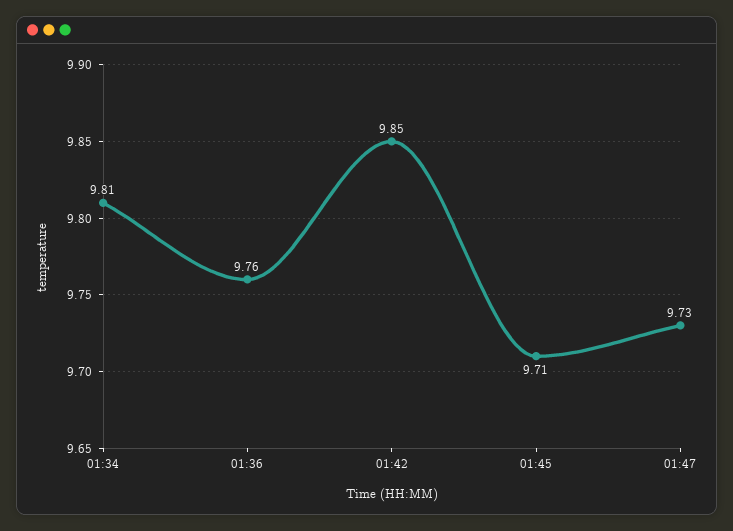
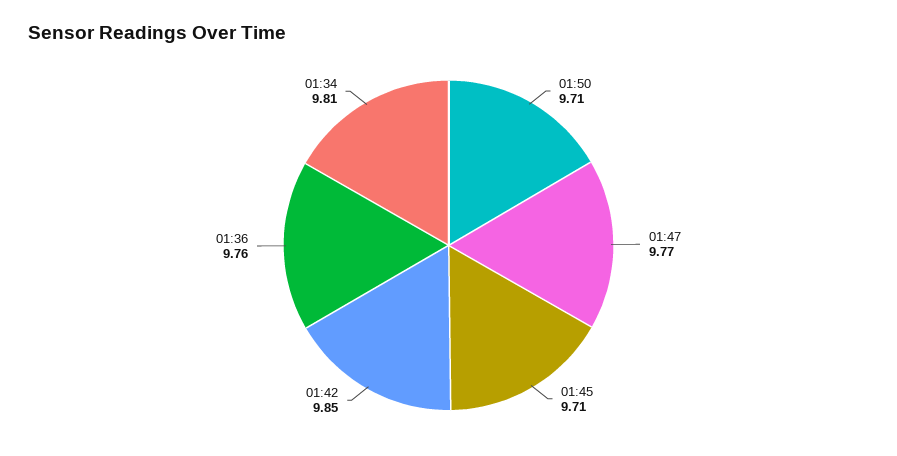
01:47: 9.73 -> 9.77
01:50: none -> 9.71

